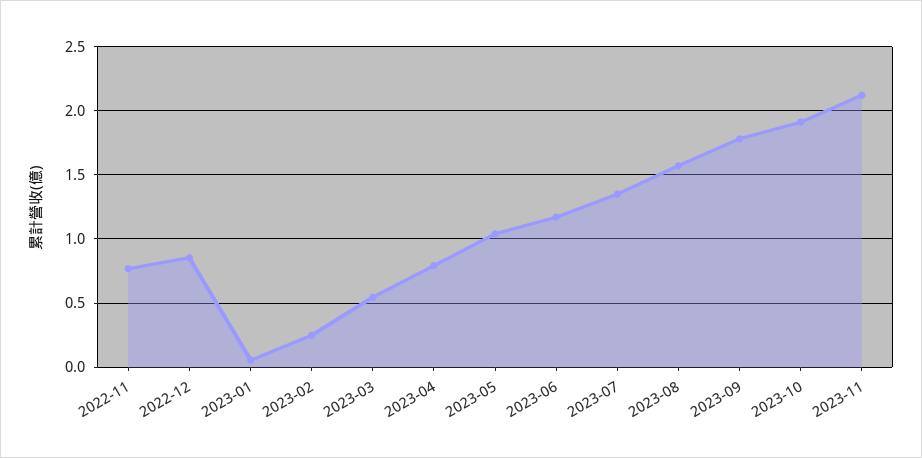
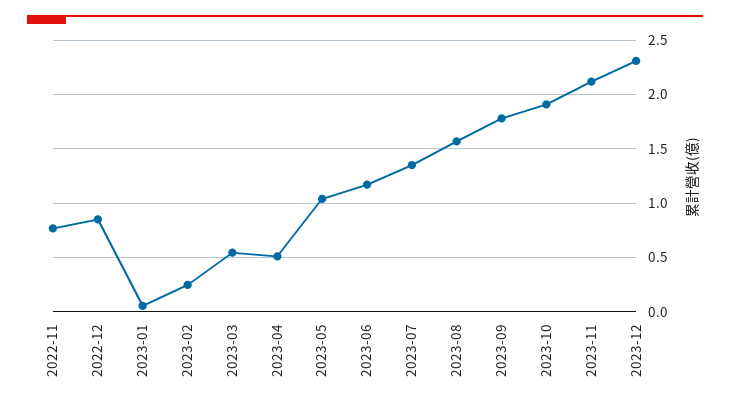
2023-04: 0.8 -> 0.5
2023-12: none -> 2.3

